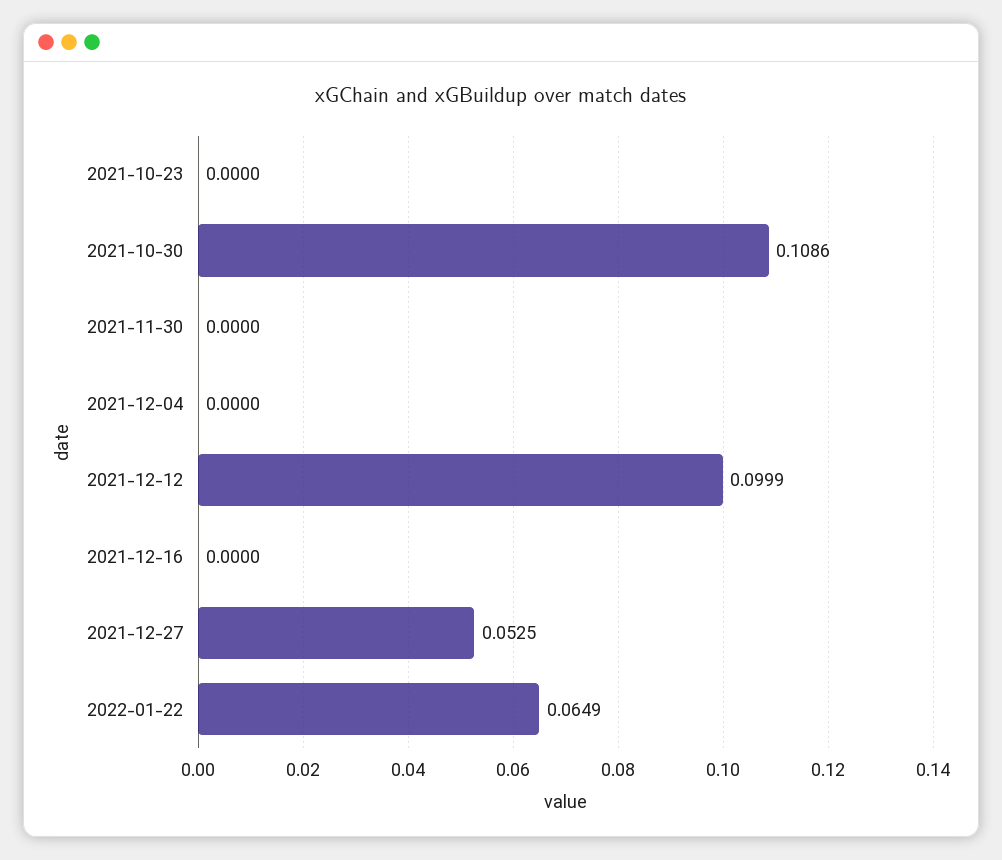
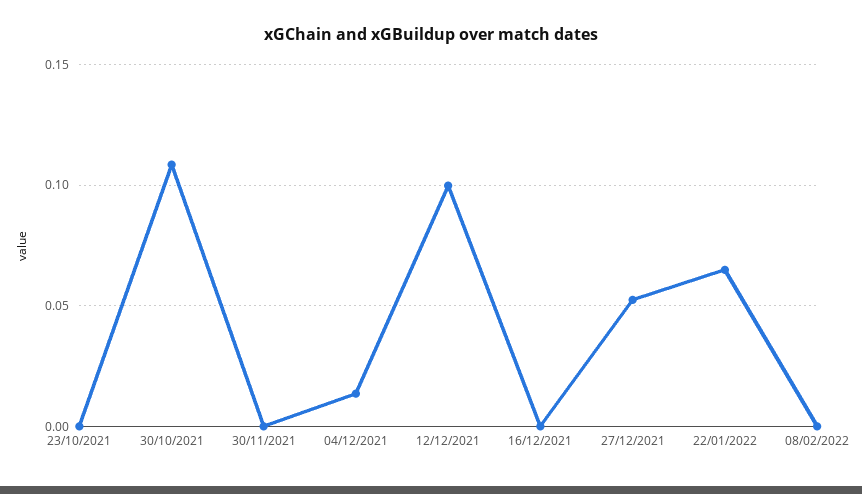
2021-12-04: 0 -> 0.015
08/02/2022: none -> 0

